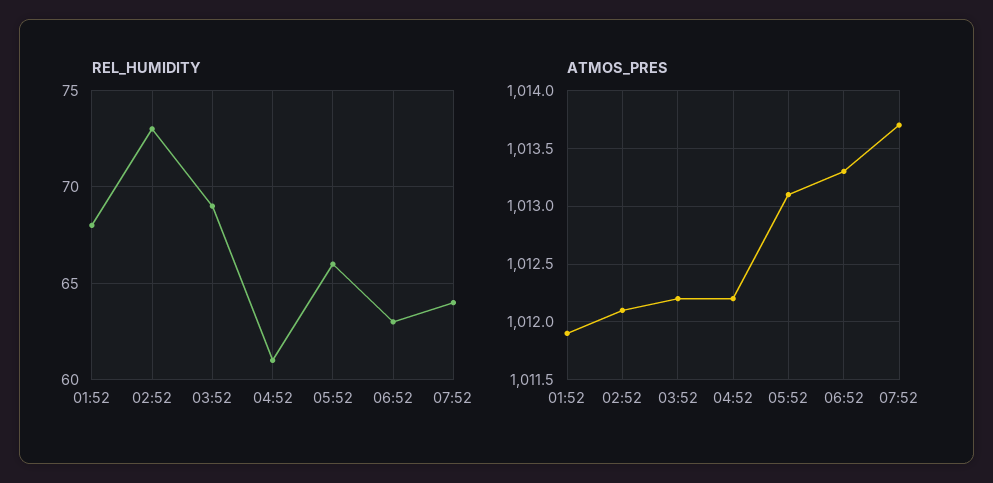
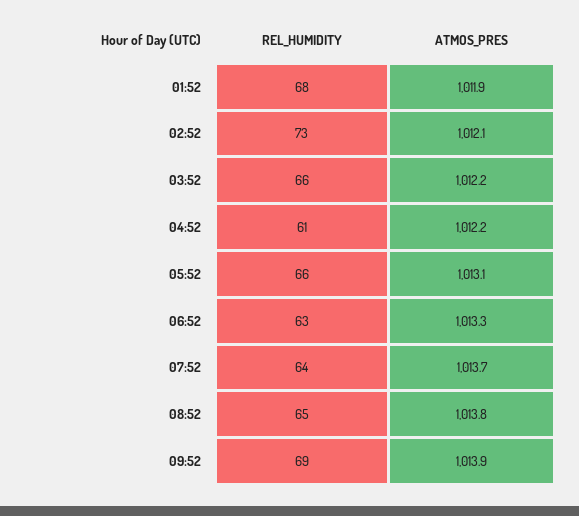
REL_HUMIDITY, 03:52: 69 -> 66
REL_HUMIDITY, 08:52: none -> 65
ATMOS_PRES, 08:52: none -> 1013.8
REL_HUMIDITY, 09:52: none -> 69
ATMOS_PRES, 09:52: none -> 1013.9

